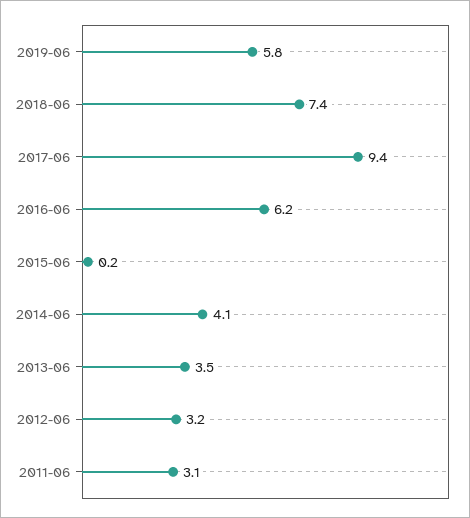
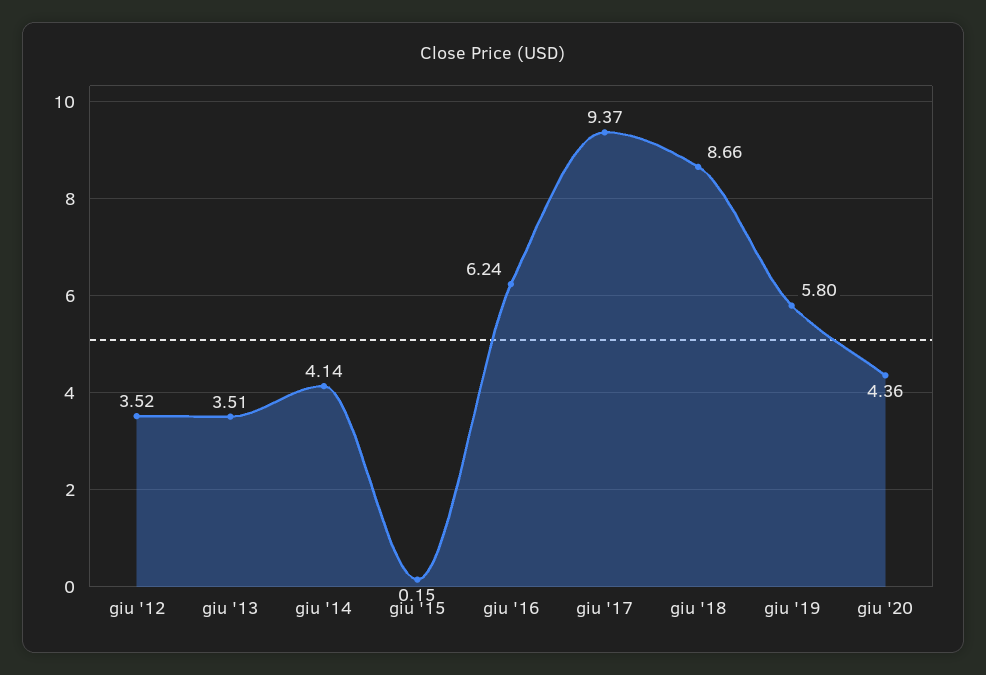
2018-06: 7.4 -> 8.66
2012-06: 3.2 -> 3.52
2011-06: 3.1 -> none
giu '20: none -> 4.36

